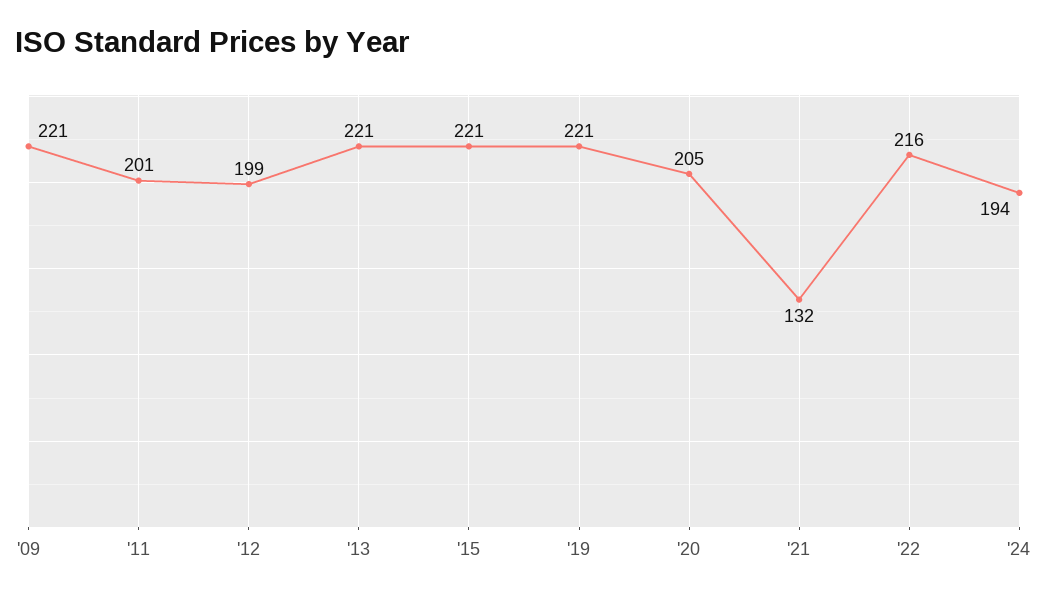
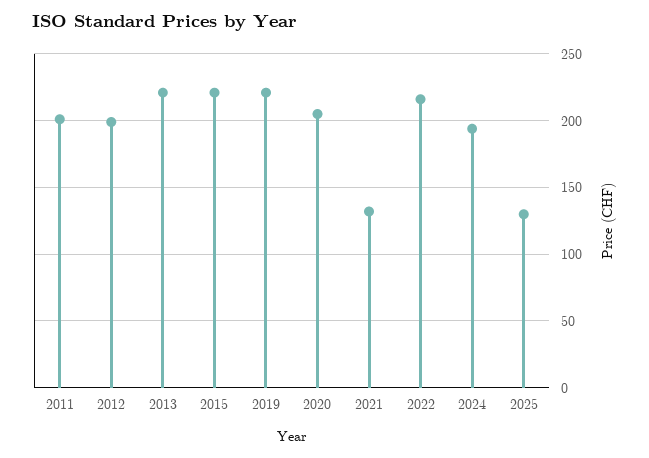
'09: 221 -> none
2025: none -> 130

